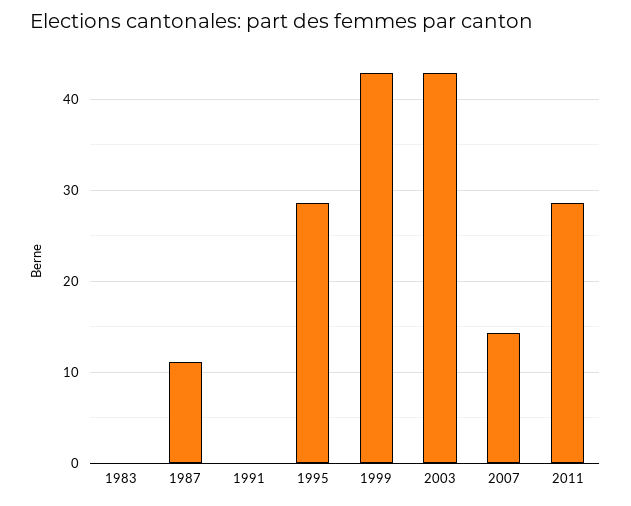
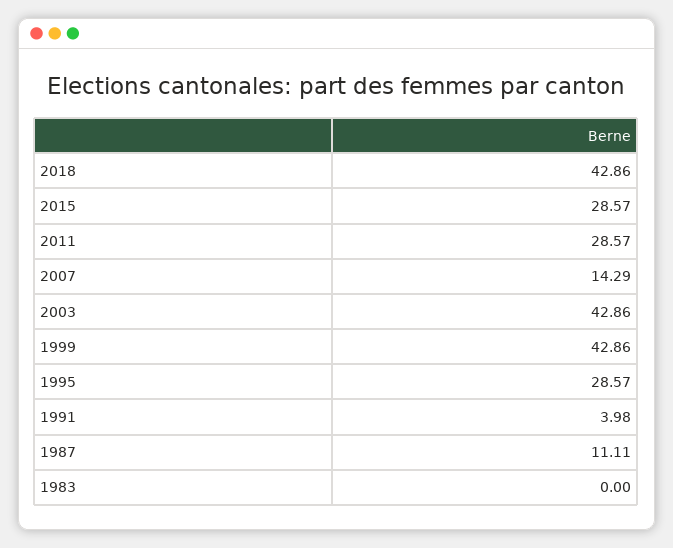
1991: 0 -> 3.98
2018: none -> 42.86
2015: none -> 28.57

